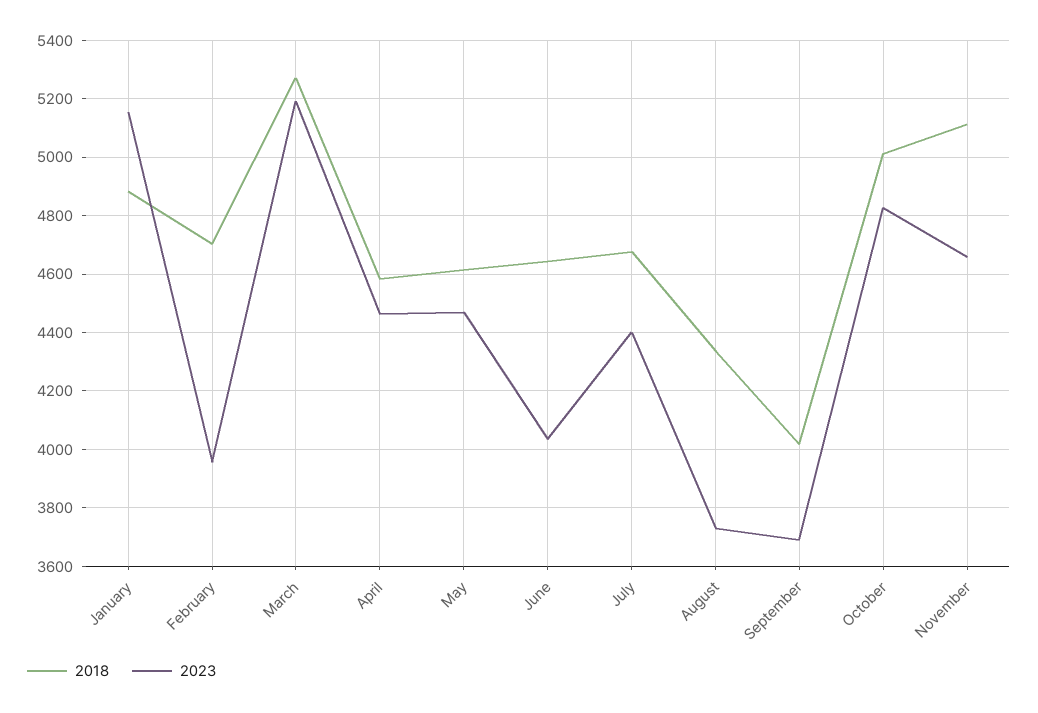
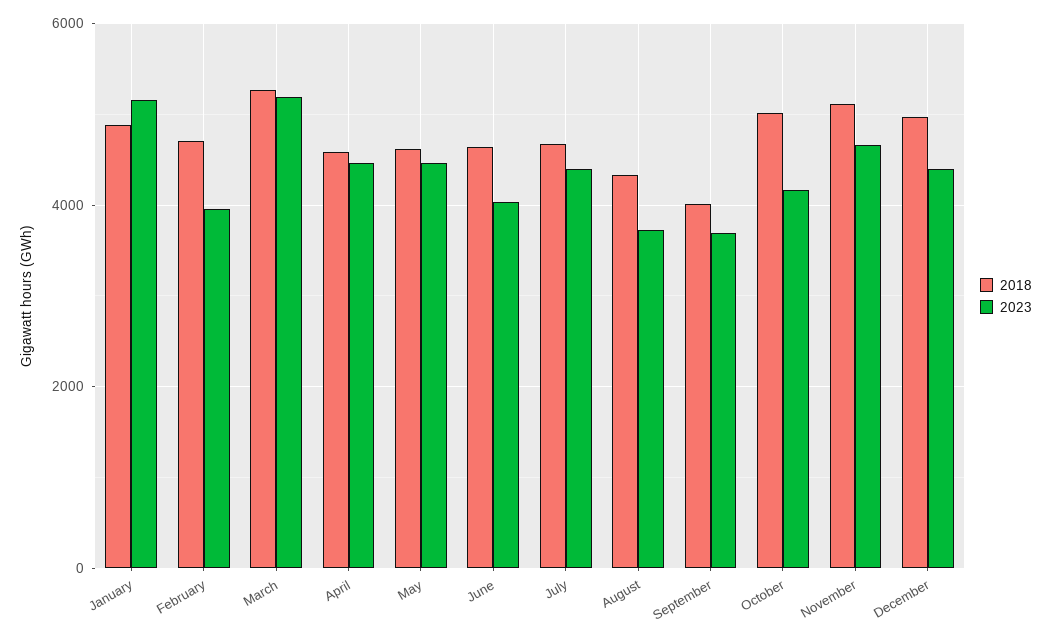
2023, October: 4825 -> 4200
2018, December: none -> 5000
2023, December: none -> 4400

